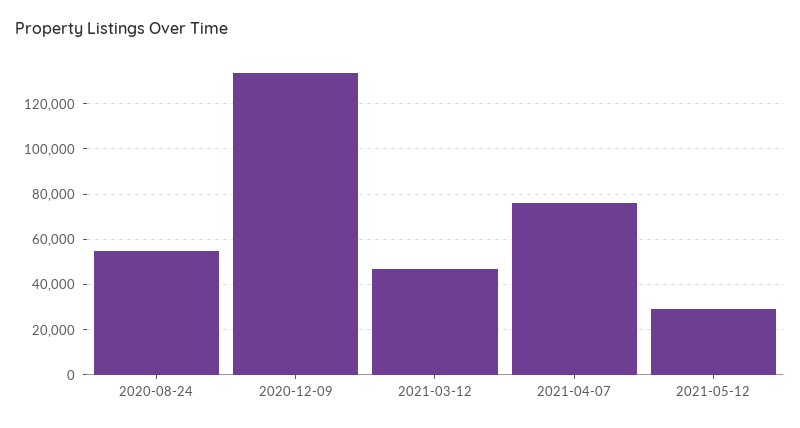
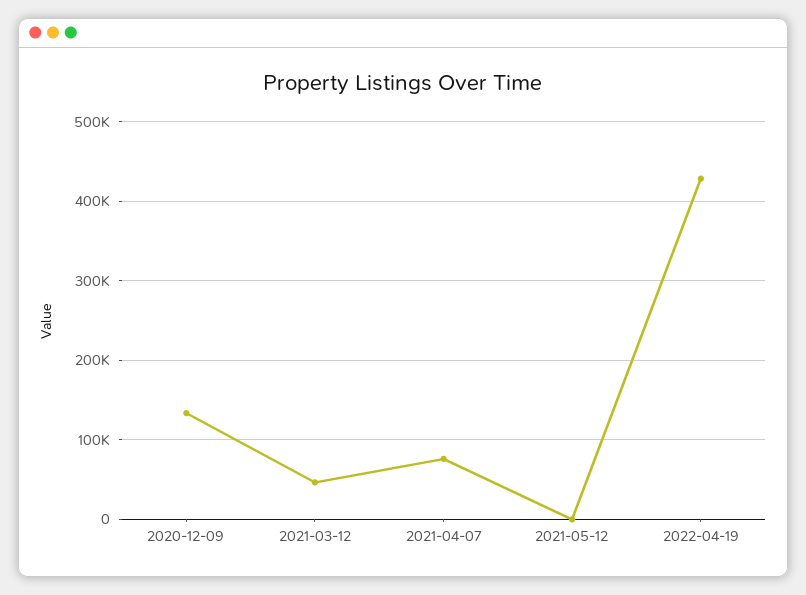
2020-08-24: 55000 -> none
2021-05-12: 30000 -> 0
2022-04-19: none -> 430000

